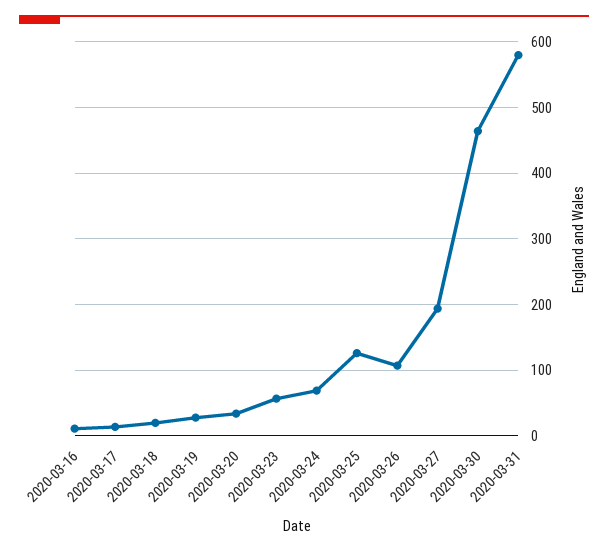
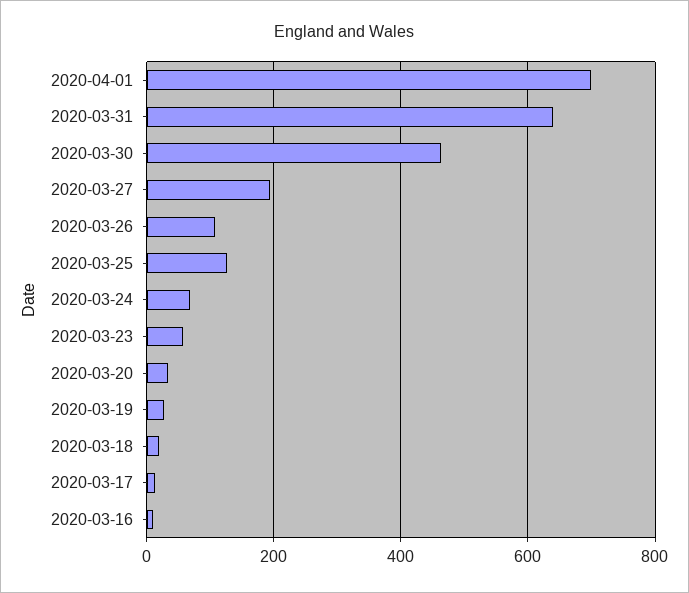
2020-03-31: 580 -> 640
2020-04-01: none -> 700

